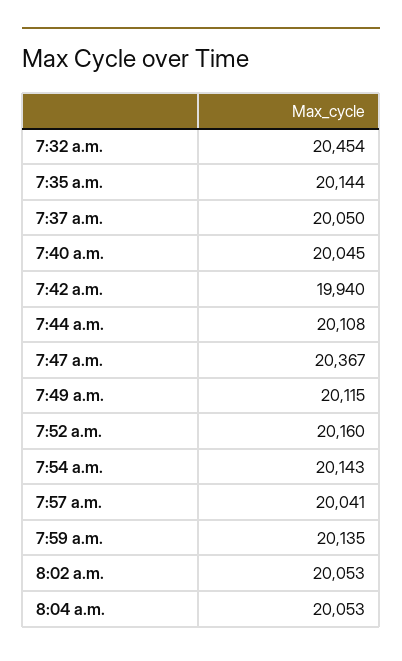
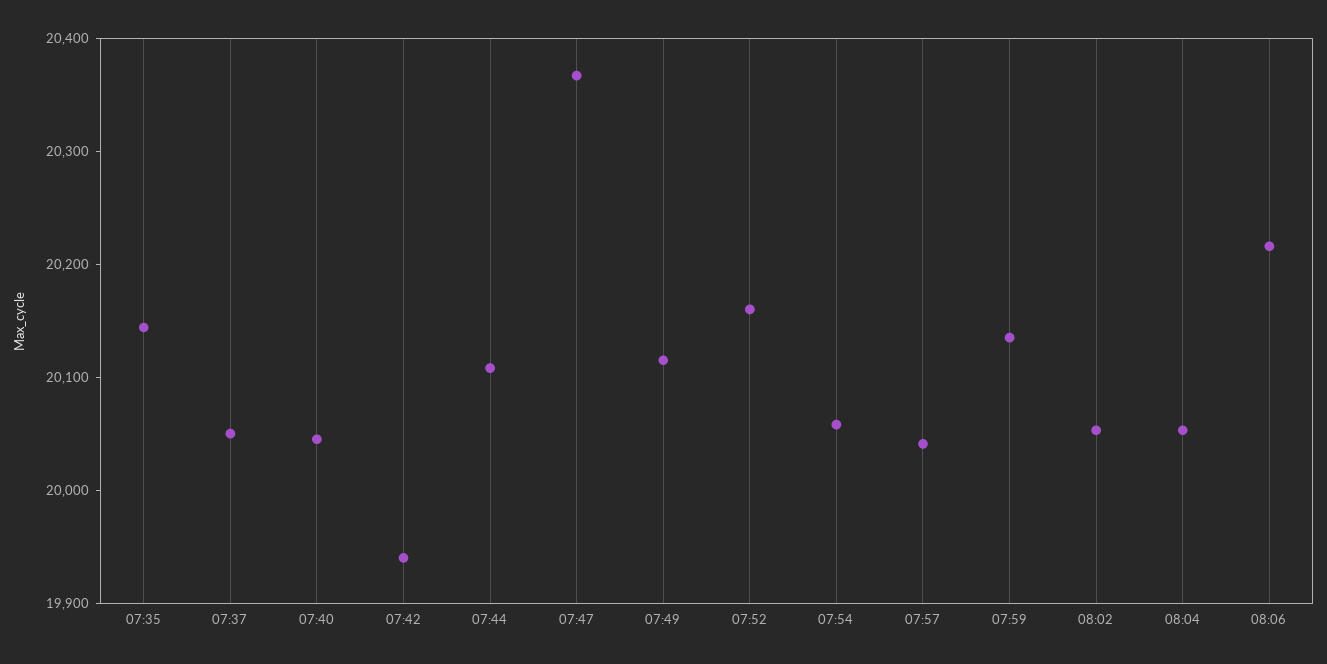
7:32 a.m.: 20454 -> none
7:54 a.m.: 20143 -> 20060
08:06: none -> 20220

